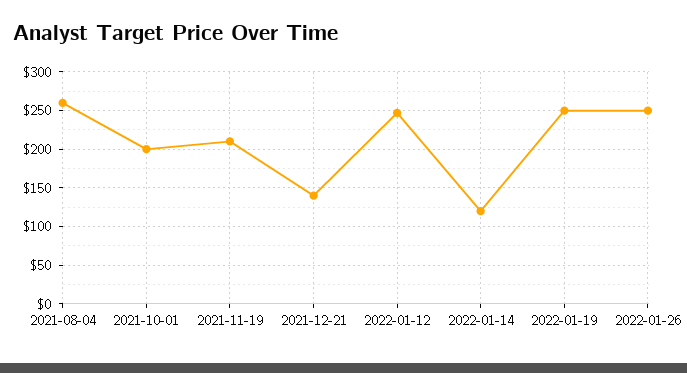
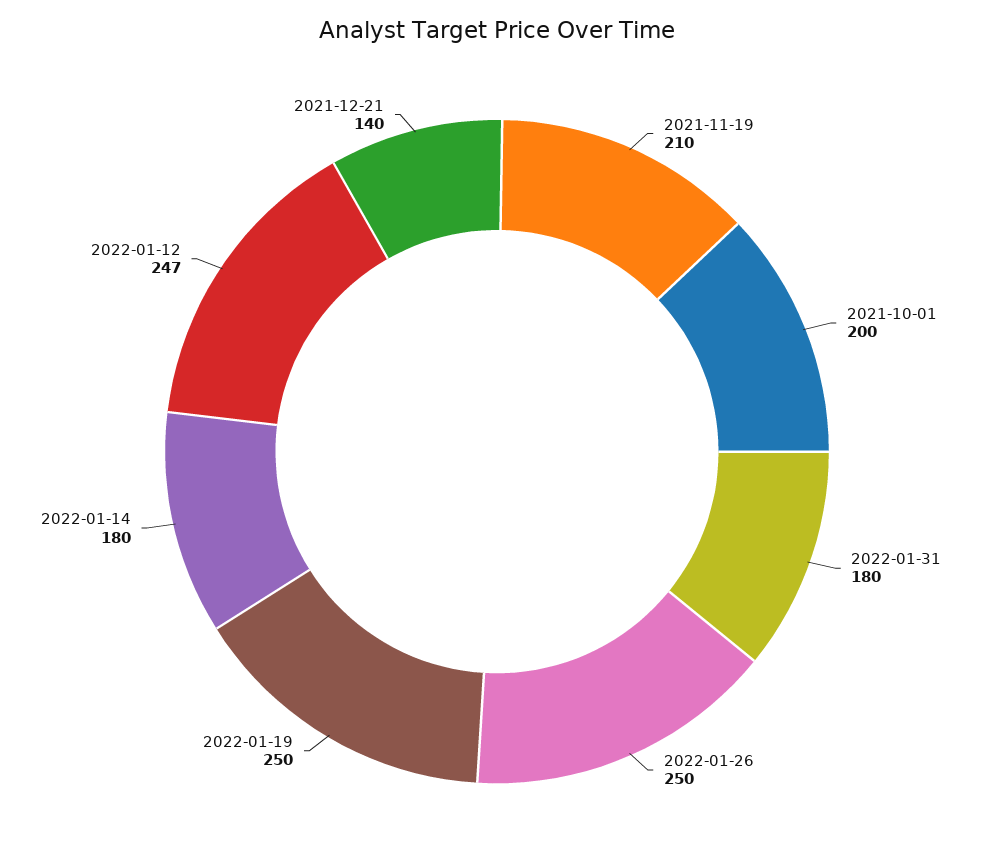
2021-08-04: 260 -> none
2022-01-14: 120 -> 180
2022-01-31: none -> 180

